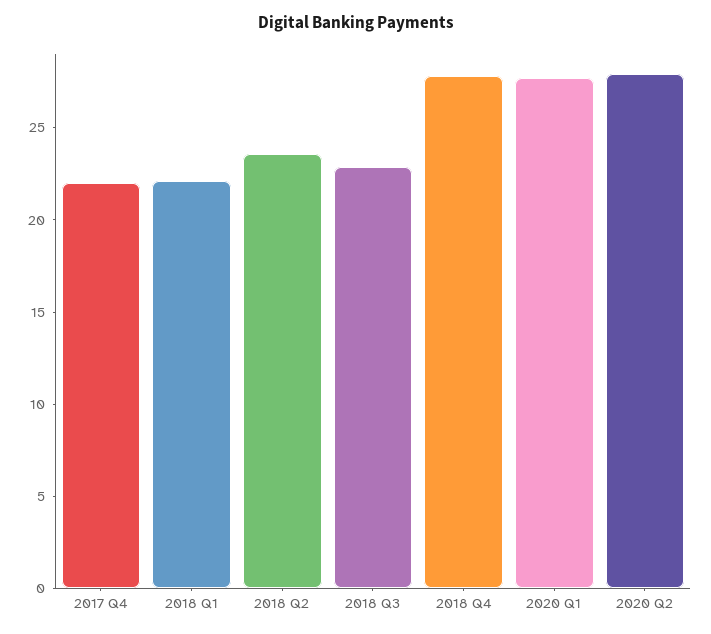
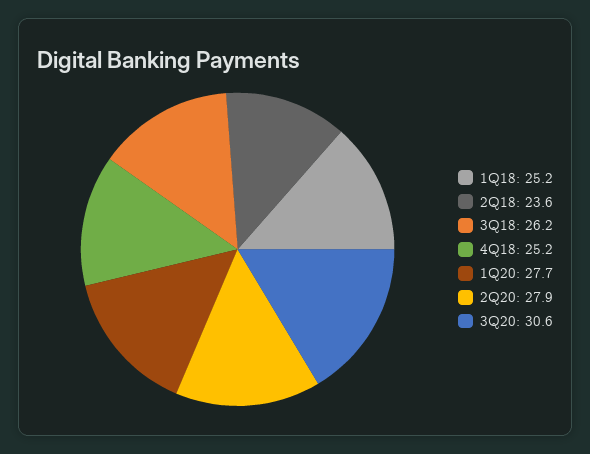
2017 Q4: 22 -> none
2018 Q1: 22 -> 25.2
2018 Q3: 23 -> 26.2
2018 Q4: 28 -> 25.2
3Q20: none -> 30.6

